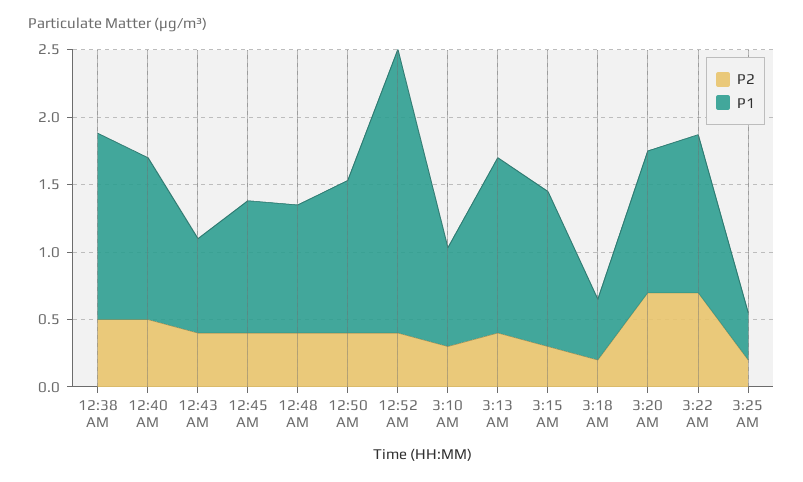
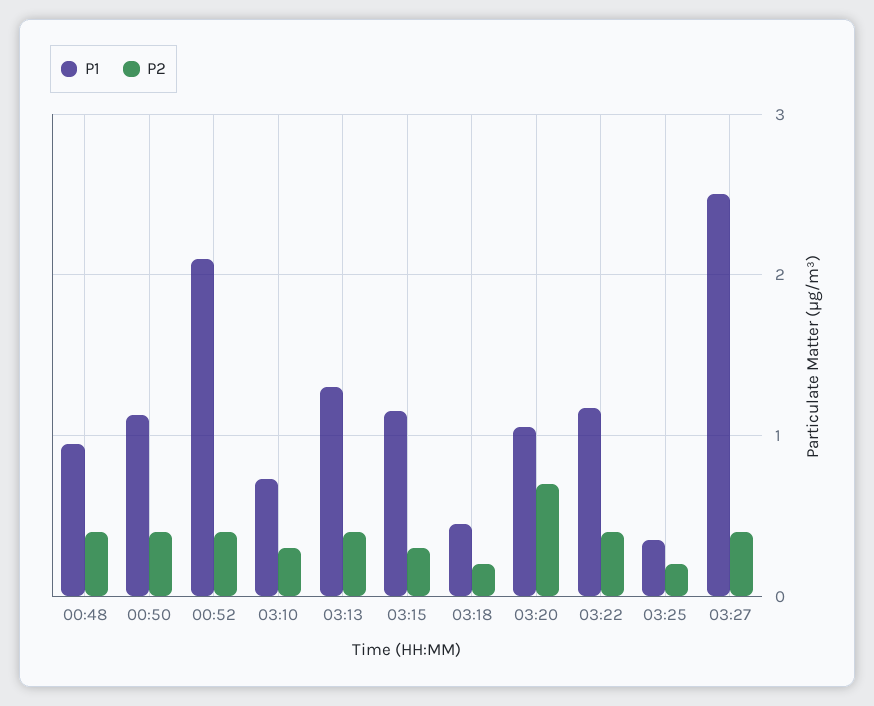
P2, 12:38 AM: 0.5 -> none
P1, 12:38 AM: 1.4 -> none
P2, 12:40 AM: 0.5 -> none
P1, 12:40 AM: 1.2 -> none
P2, 12:43 AM: 0.4 -> none
P1, 12:43 AM: 0.7 -> none
P2, 12:45 AM: 0.4 -> none
P1, 12:45 AM: 1 -> none
P2, 3:22 AM: 0.7 -> 0.4
P1, 03:27: none -> 2.5
P2, 03:27: none -> 0.4

